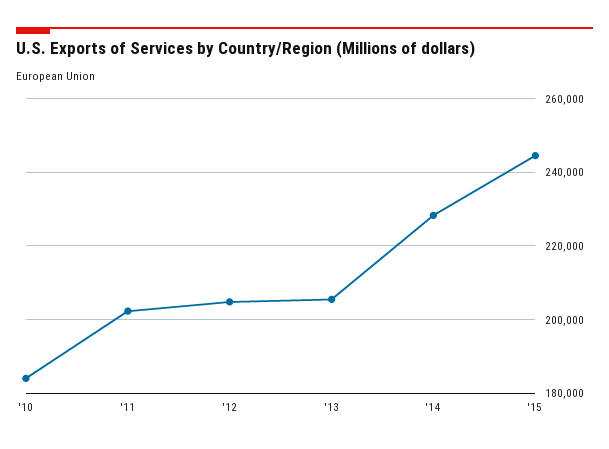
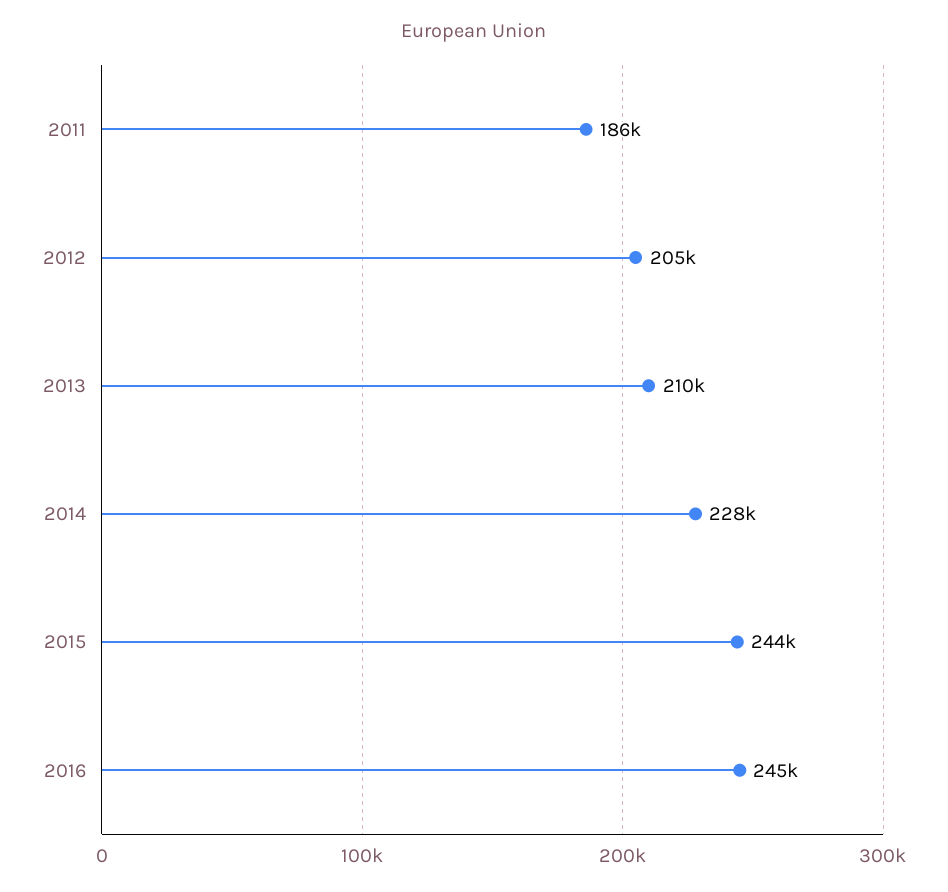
'10: 184000 -> none
'11: 202000 -> 186000
'13: 206000 -> 210000
2016: none -> 245000

